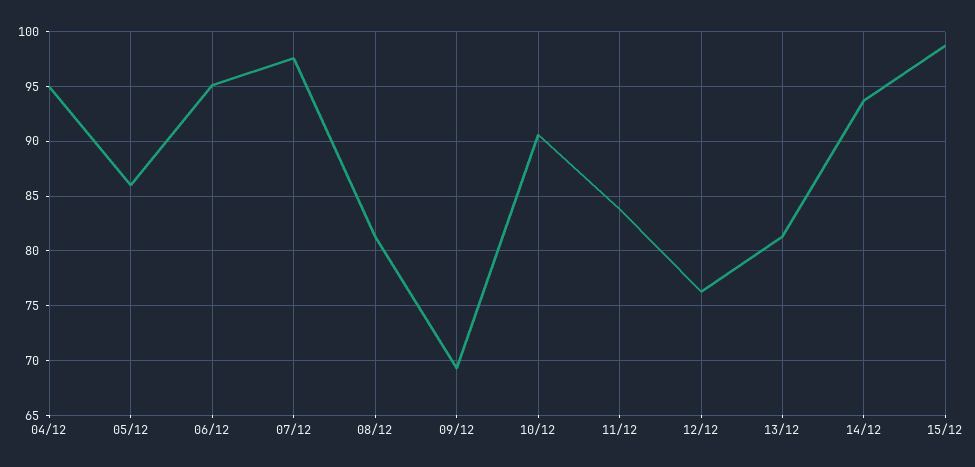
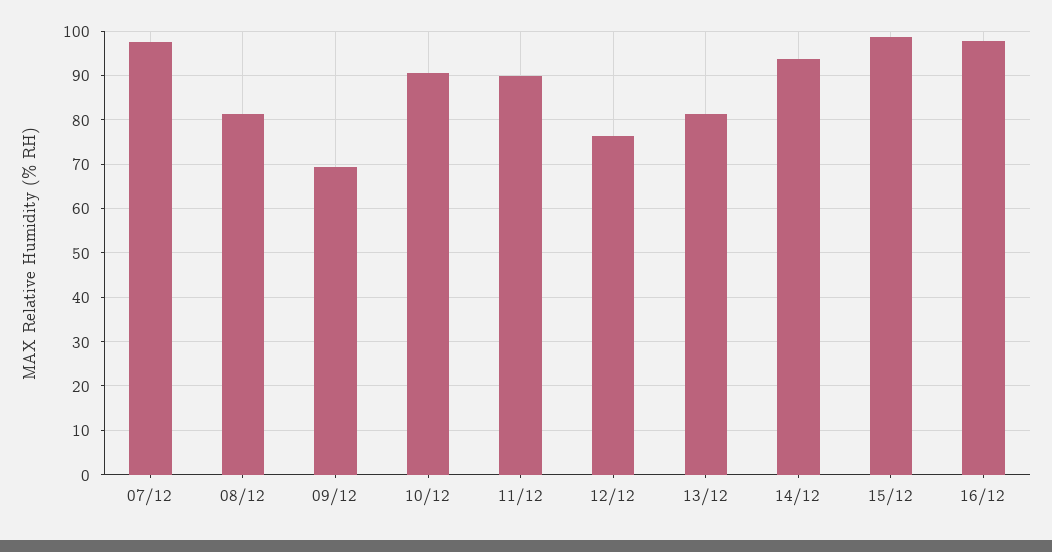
04/12: 95 -> none
05/12: 86 -> none
06/12: 95 -> none
11/12: 84 -> 90
16/12: none -> 98

